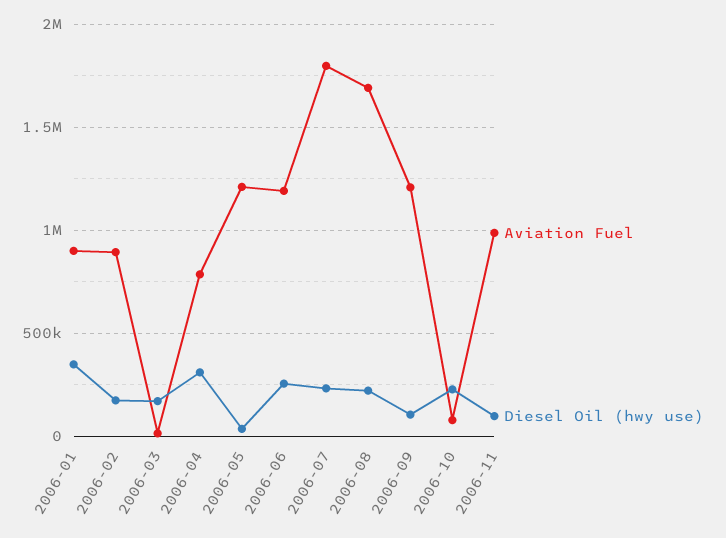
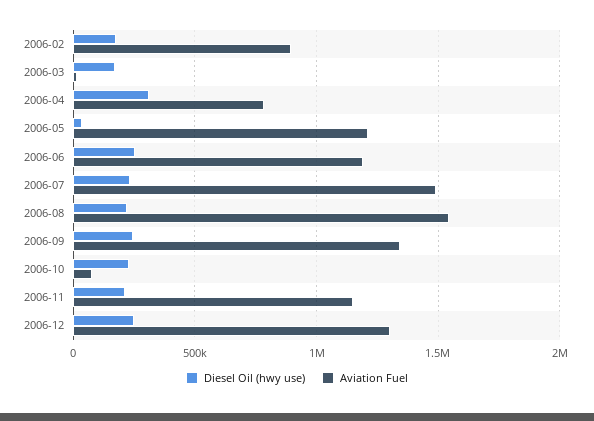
Aviation Fuel, 2006-01: 900000 -> none
Diesel Oil (hwy use), 2006-01: 350000 -> none
Aviation Fuel, 2006-07: 1800000 -> 1500000
Aviation Fuel, 2006-08: 1700000 -> 1550000
Aviation Fuel, 2006-09: 1200000 -> 1350000
Diesel Oil (hwy use), 2006-09: 100000 -> 250000
Aviation Fuel, 2006-11: 1000000 -> 1150000
Diesel Oil (hwy use), 2006-11: 100000 -> 200000
Diesel Oil (hwy use), 2006-12: none -> 250000
Aviation Fuel, 2006-12: none -> 1300000

